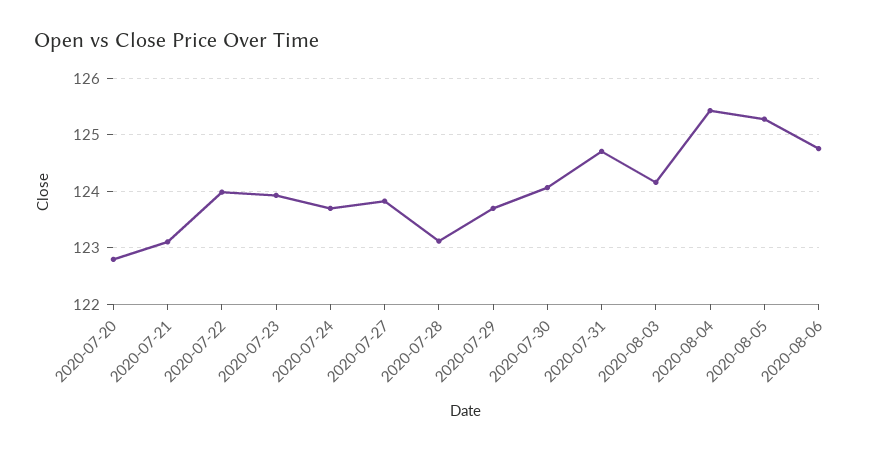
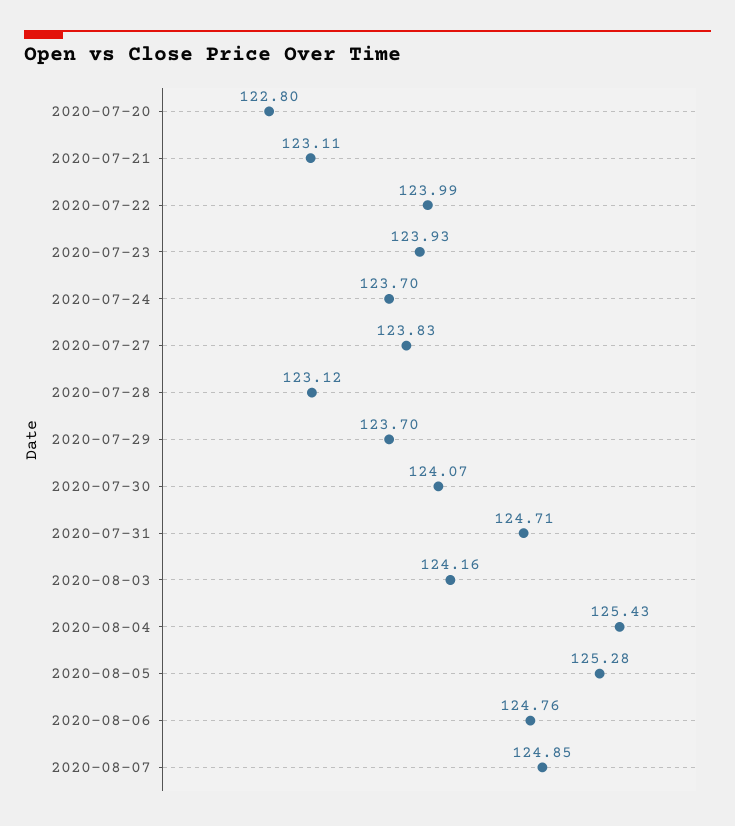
2020-08-07: none -> 124.85

